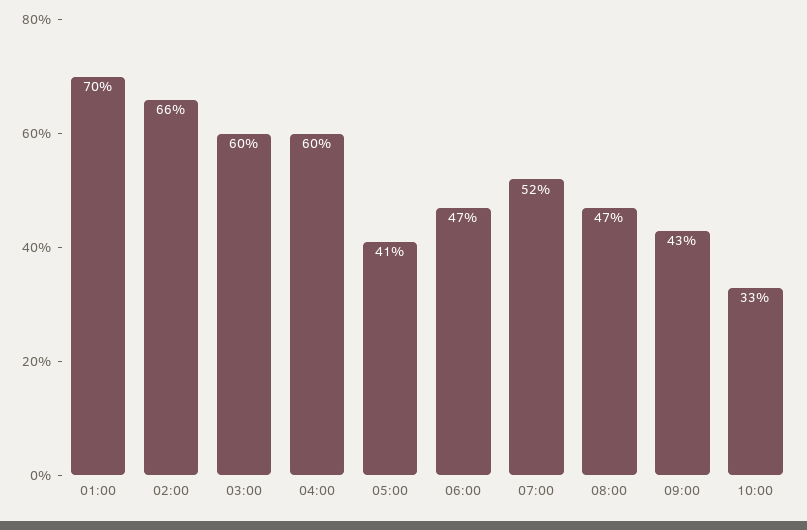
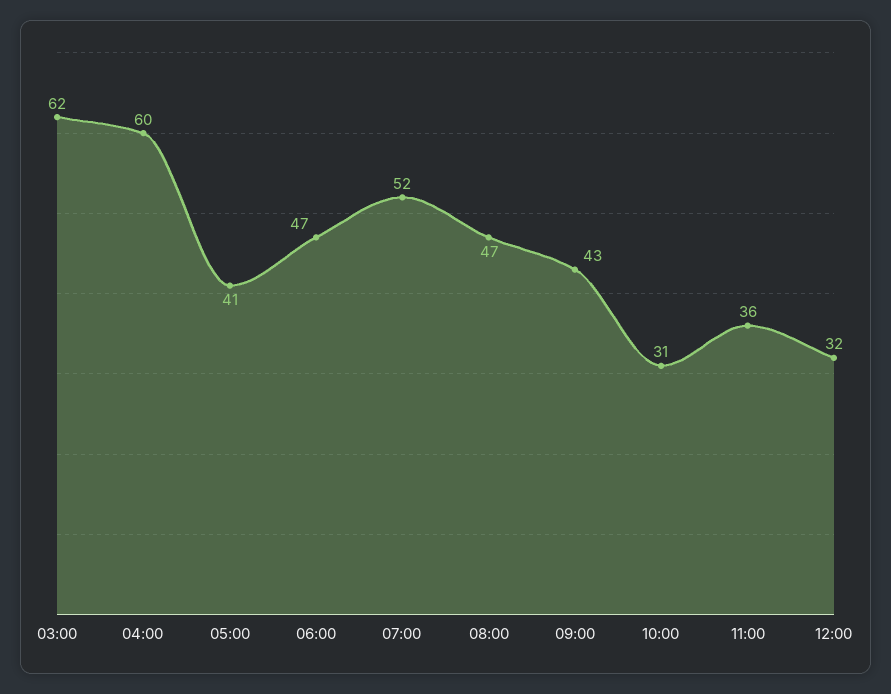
01:00: 70 -> none
02:00: 66 -> none
03:00: 60 -> 62
10:00: 33 -> 31
11:00: none -> 36
12:00: none -> 32

